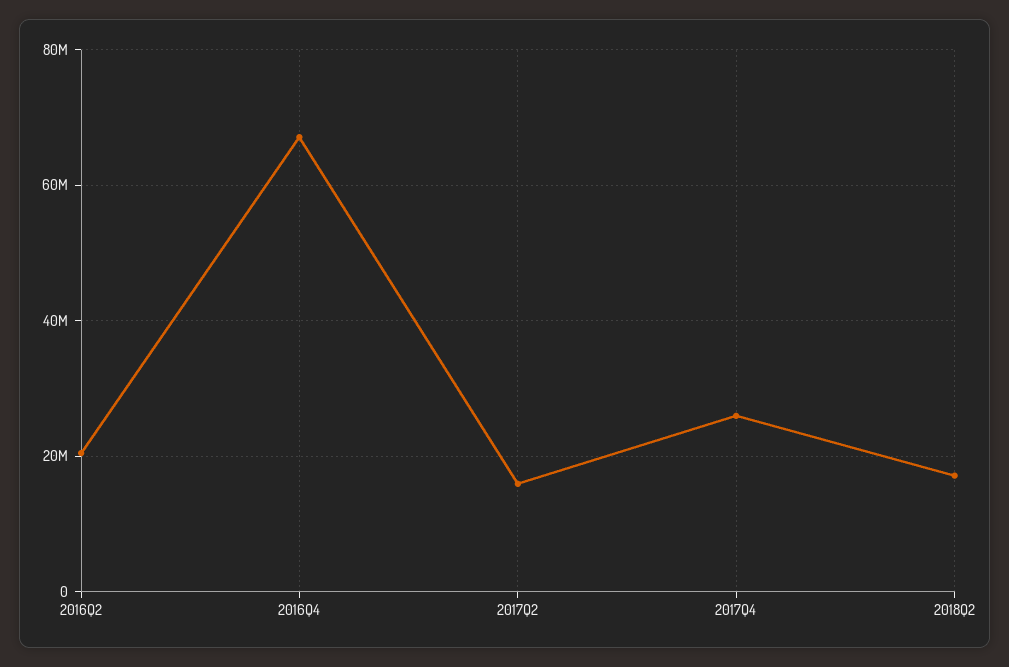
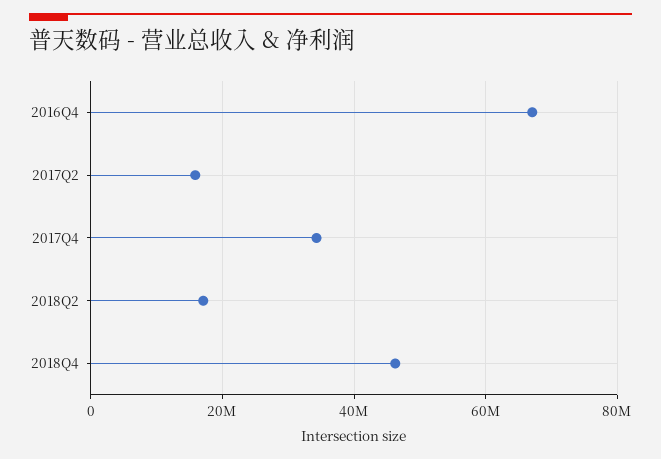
2016Q2: 20000000 -> none
2017Q4: 26000000 -> 34000000
2018Q4: none -> 46000000

